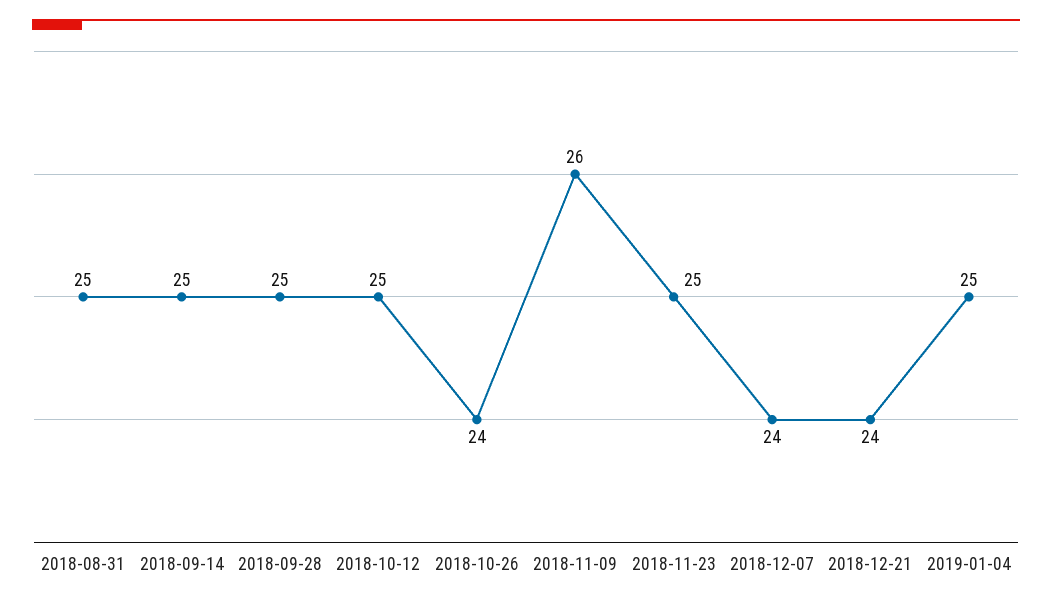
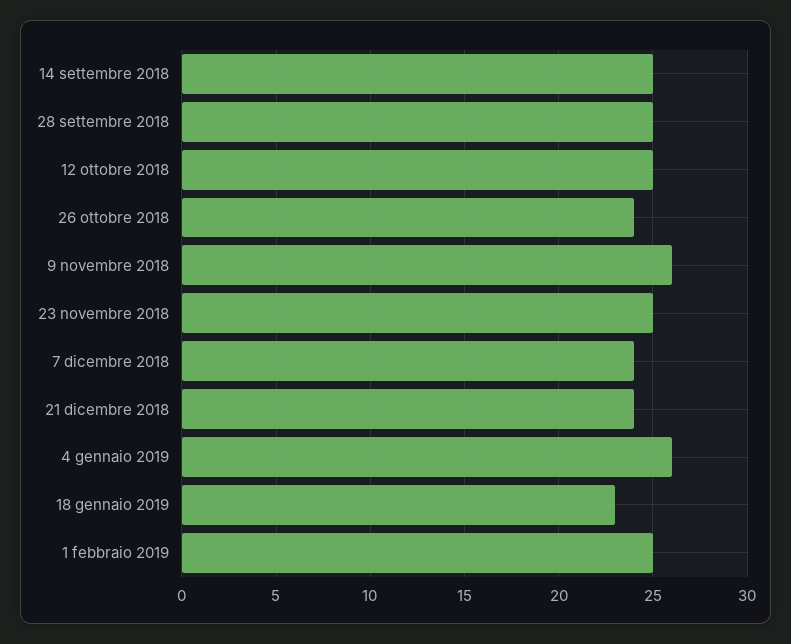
2018-08-31: 25 -> none
2019-01-04: 25 -> 26
18 gennaio 2019: none -> 23
1 febbraio 2019: none -> 25

